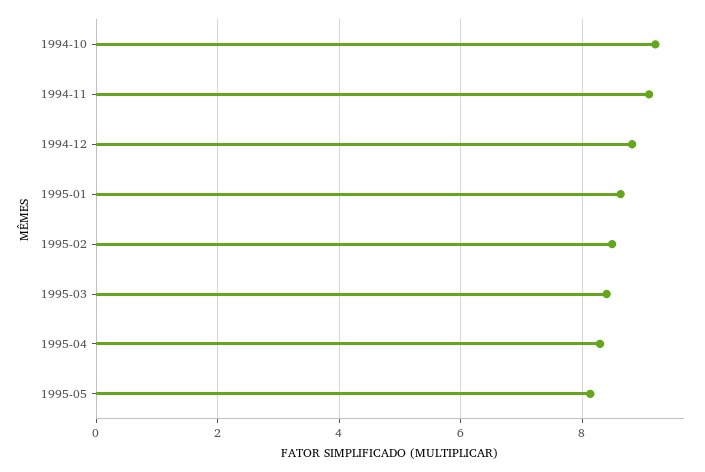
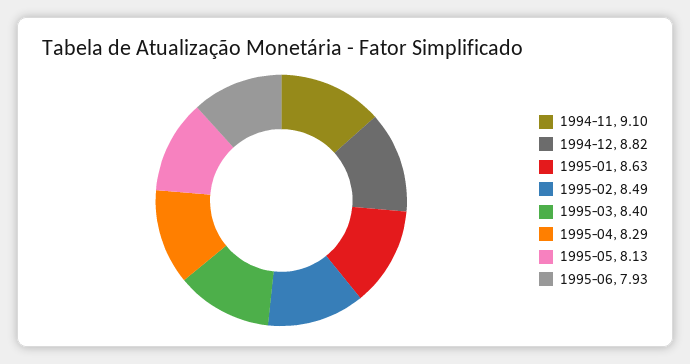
1994-10: 9.2 -> none
1995-06: none -> 7.93

